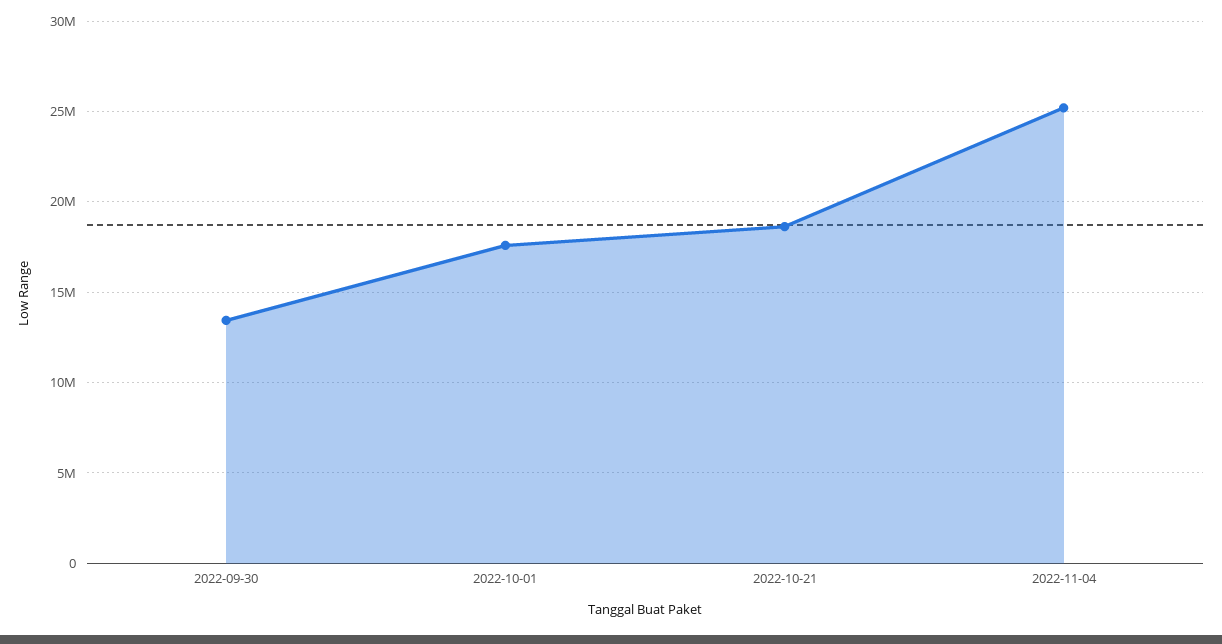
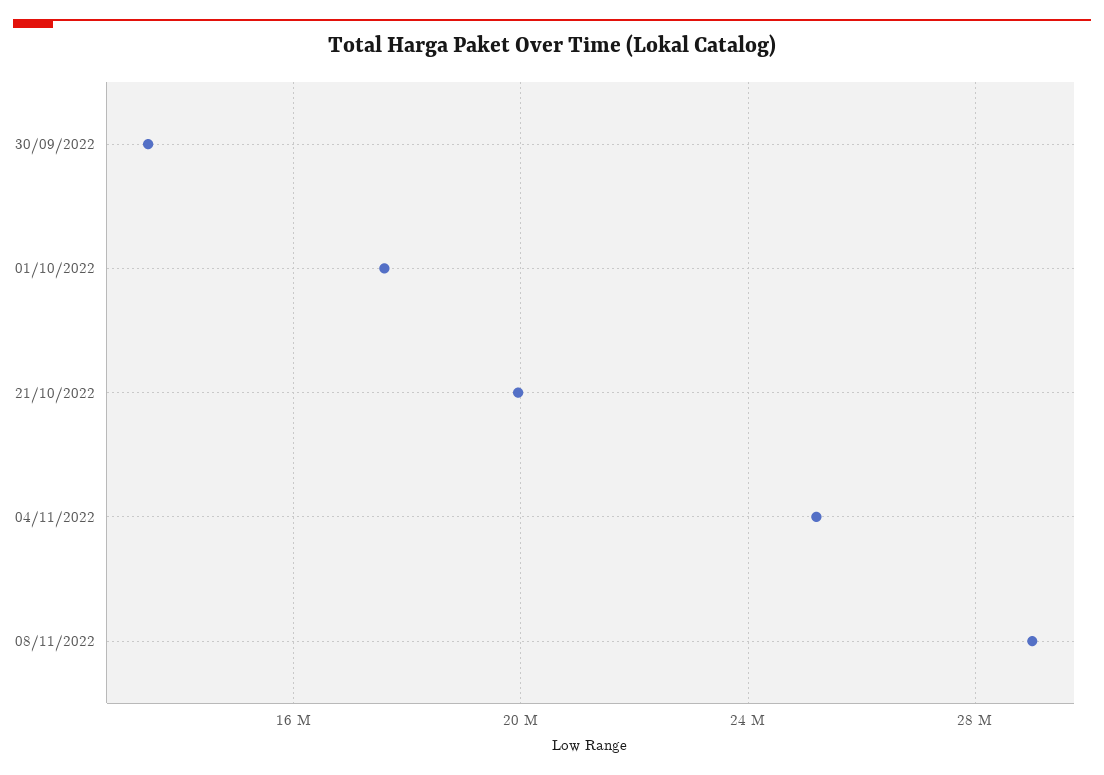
2022-10-21: 18500000 -> 20000000
08/11/2022: none -> 29000000

